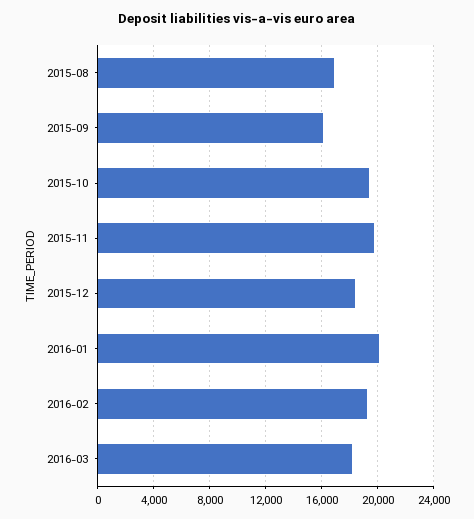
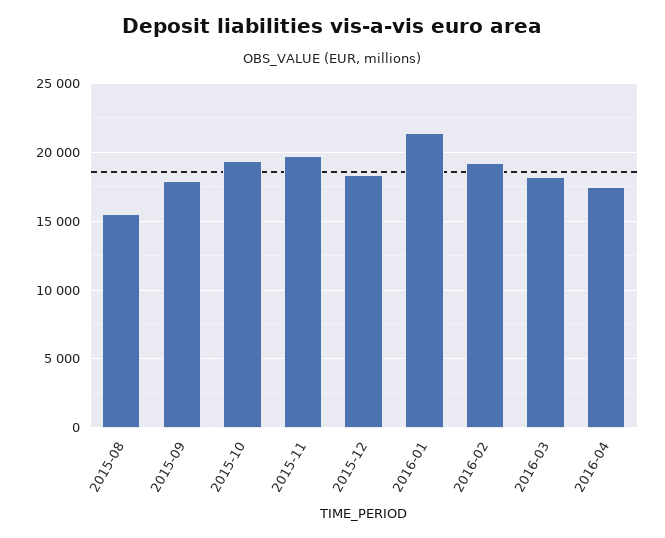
2015-08: 17000 -> 15500
2015-09: 16000 -> 18000
2016-01: 20000 -> 21500
2016-04: none -> 17500

